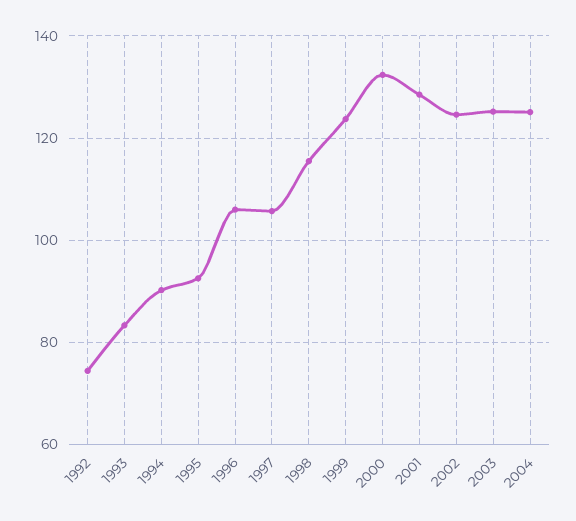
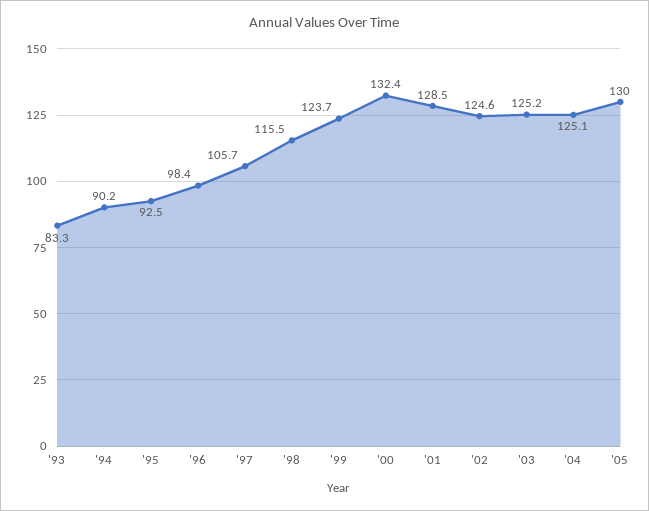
1992: 74 -> none
1996: 106 -> 98.4
'05: none -> 130

